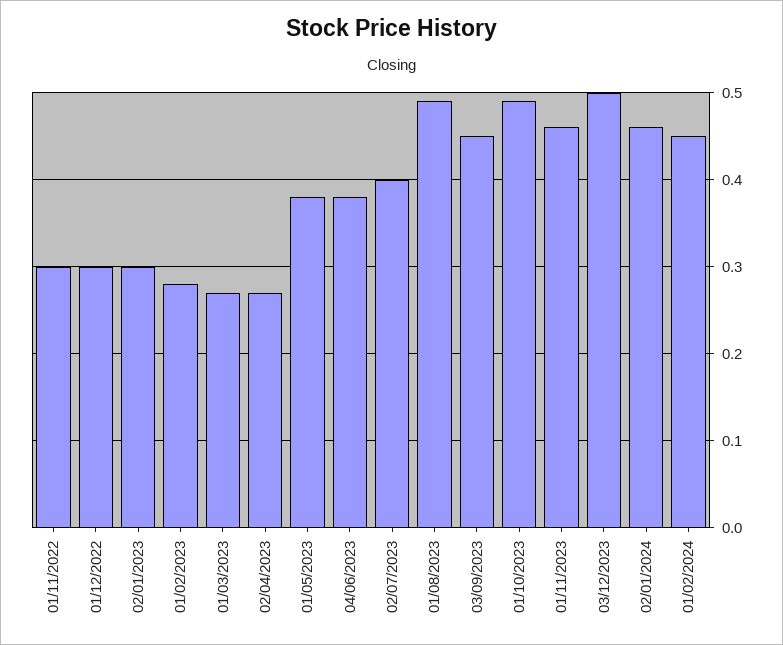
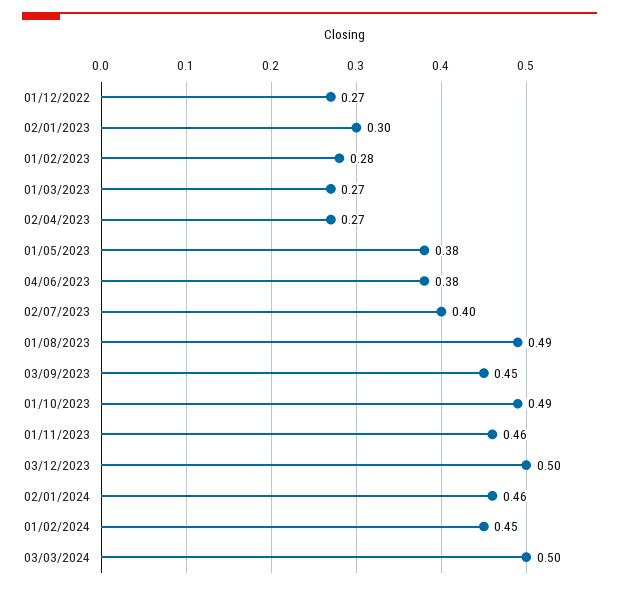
01/11/2022: 0.3 -> none
01/12/2022: 0.3 -> 0.27
03/03/2024: none -> 0.5

